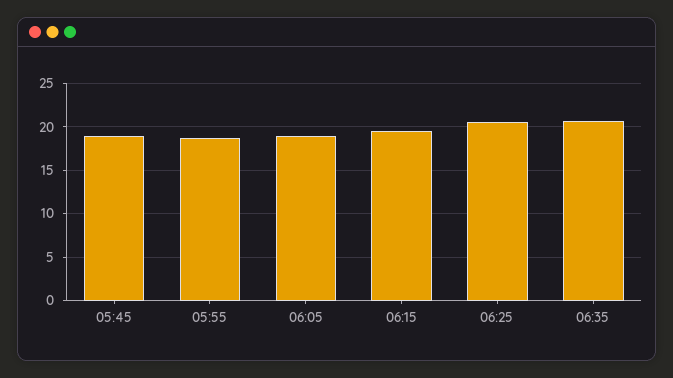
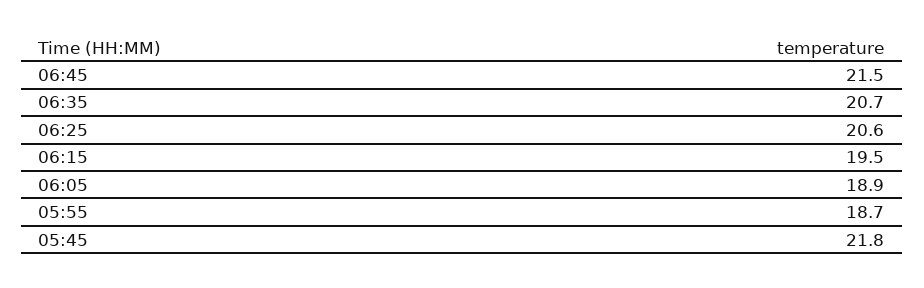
05:45: 19 -> 21.8
06:45: none -> 21.5

